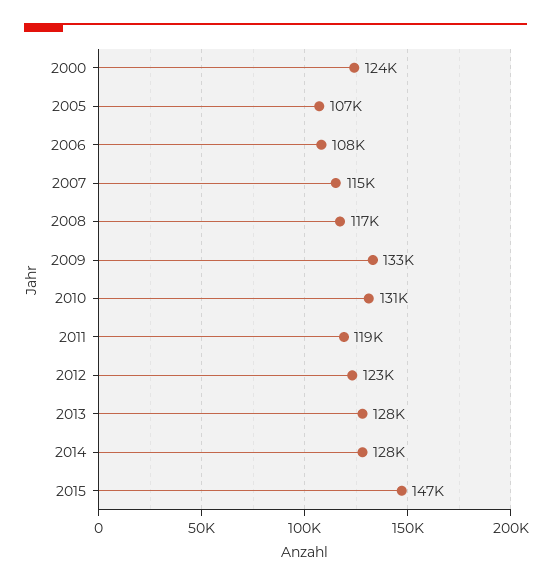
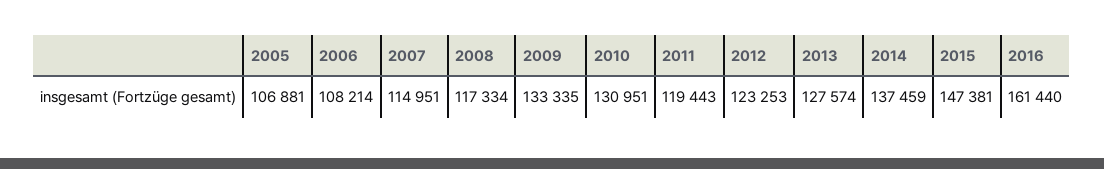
2000: 124000 -> none
2014: 128000 -> 137459
2016: none -> 161440

